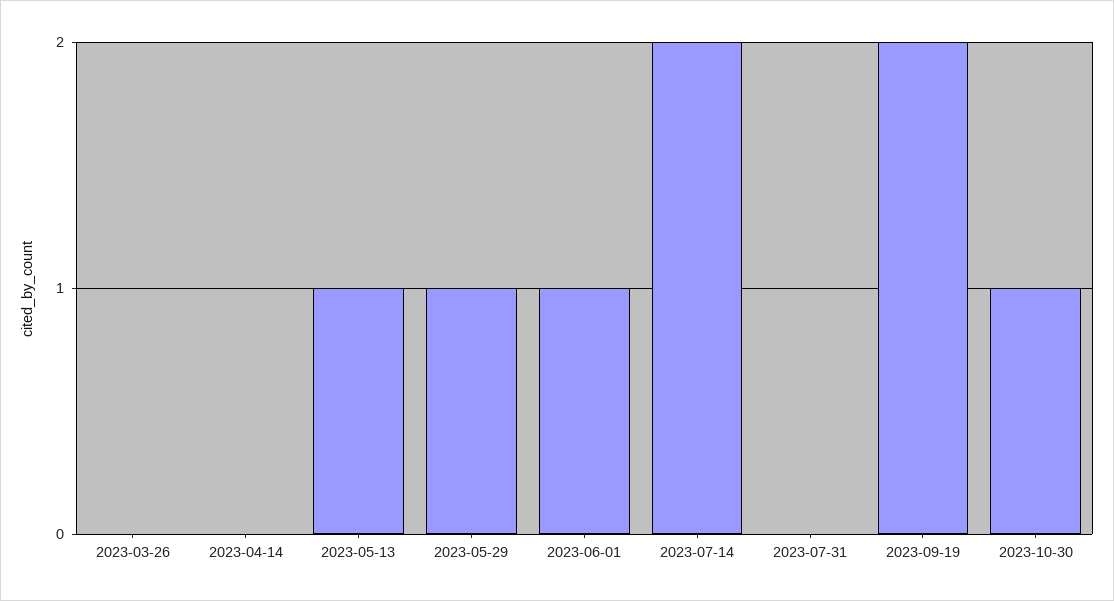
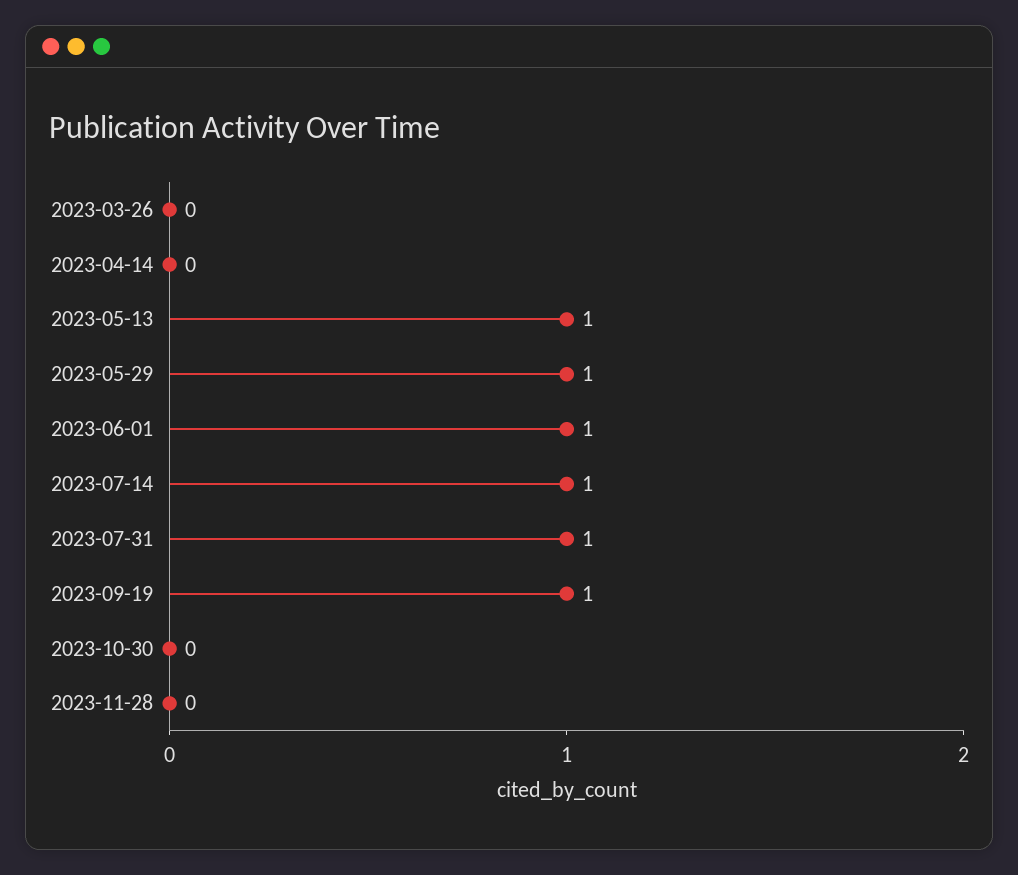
2023-07-14: 2 -> 1
2023-07-31: 0 -> 1
2023-09-19: 2 -> 1
2023-10-30: 1 -> 0
2023-11-28: none -> 0

